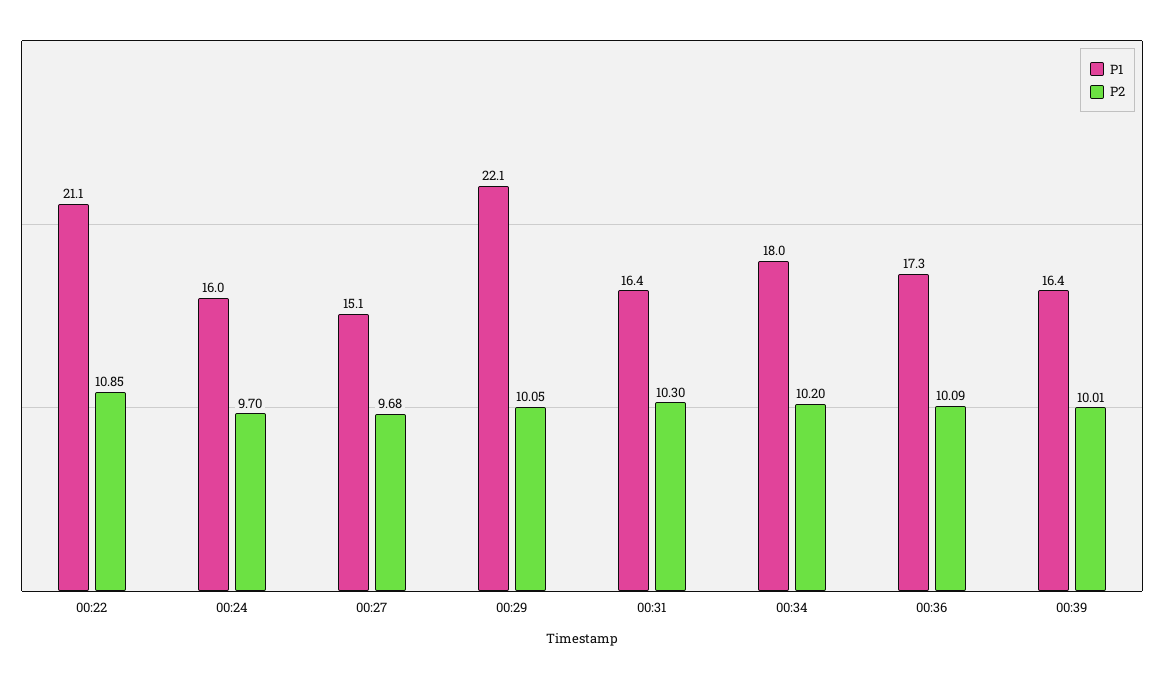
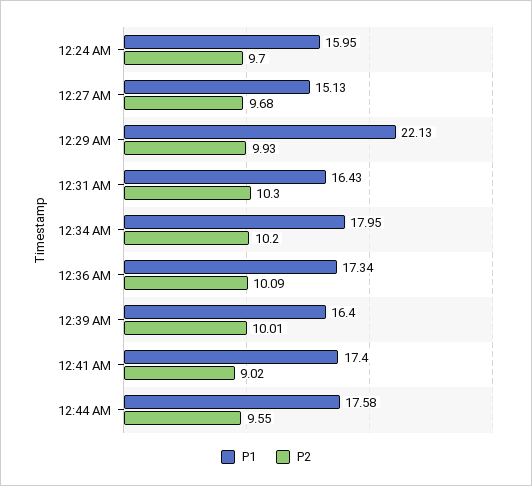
P1, 00:22: 21.1 -> none
P2, 00:22: 10.85 -> none
P2, 00:29: 10.05 -> 9.93
P1, 12:41 AM: none -> 17.4
P2, 12:41 AM: none -> 9.02
P1, 12:44 AM: none -> 17.58
P2, 12:44 AM: none -> 9.55

